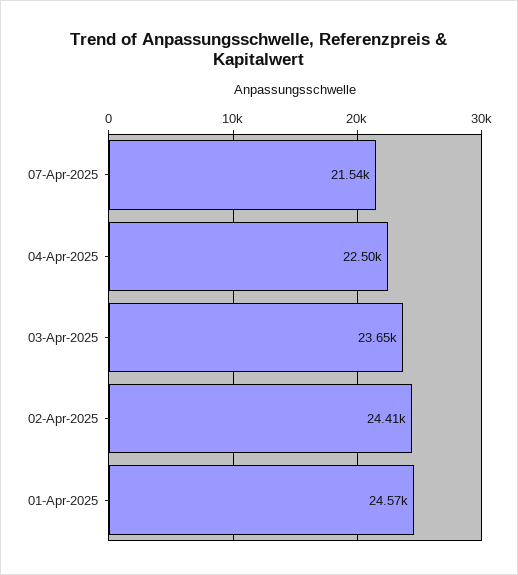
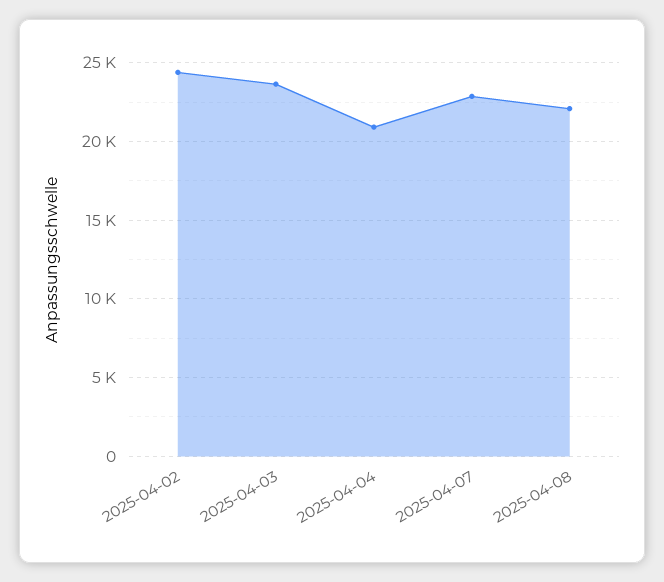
07-Apr-2025: 21540 -> 23000
04-Apr-2025: 22500 -> 21000
01-Apr-2025: 24570 -> none
2025-04-08: none -> 22000

